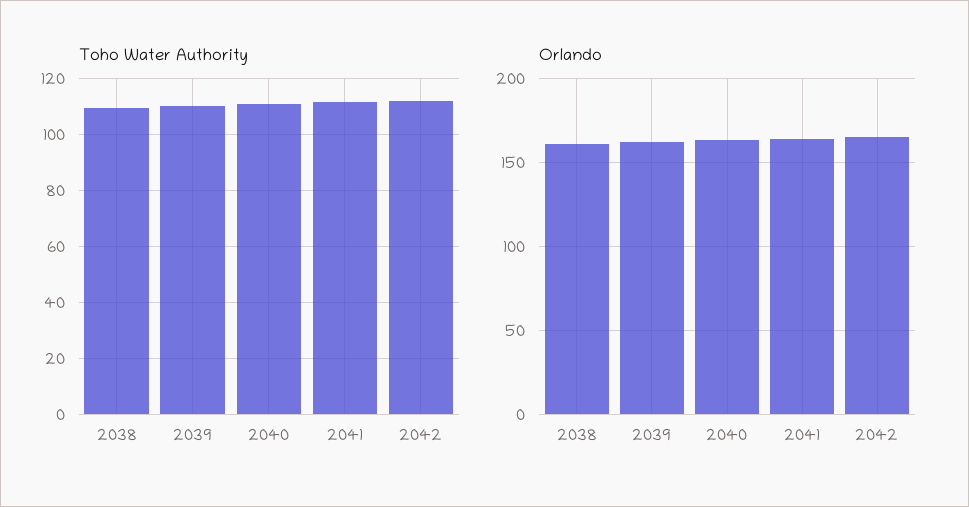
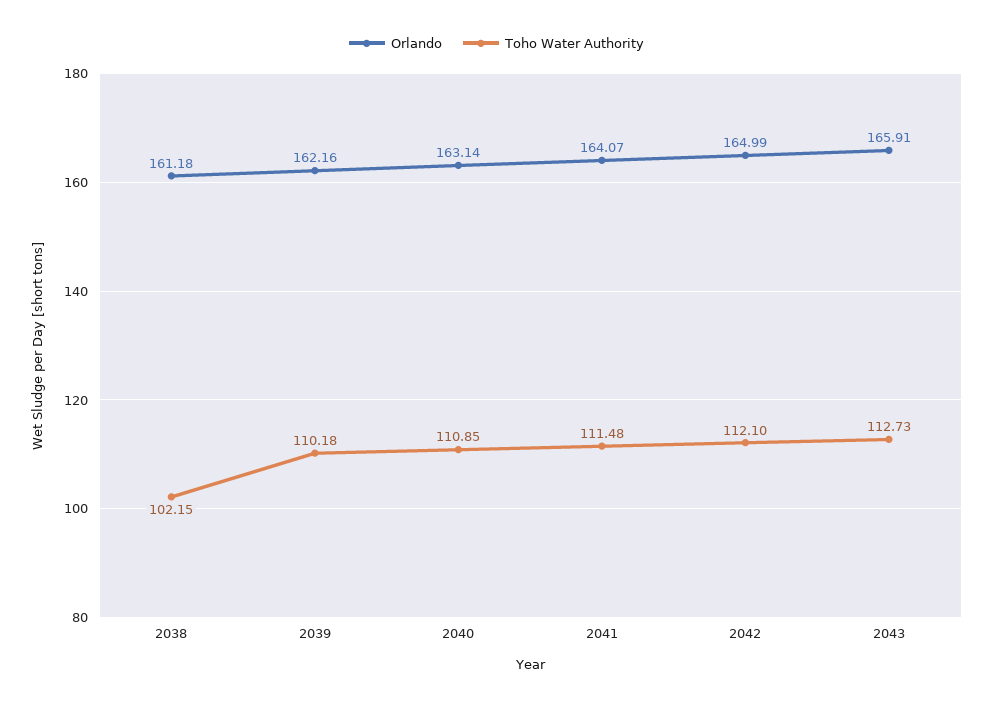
Toho Water Authority, 2038: 110 -> 102.15
Orlando, 2043: none -> 165.91
Toho Water Authority, 2043: none -> 112.73

